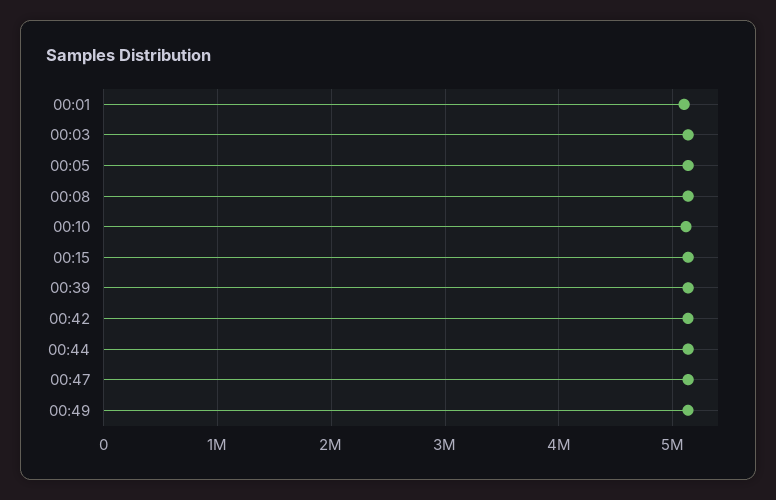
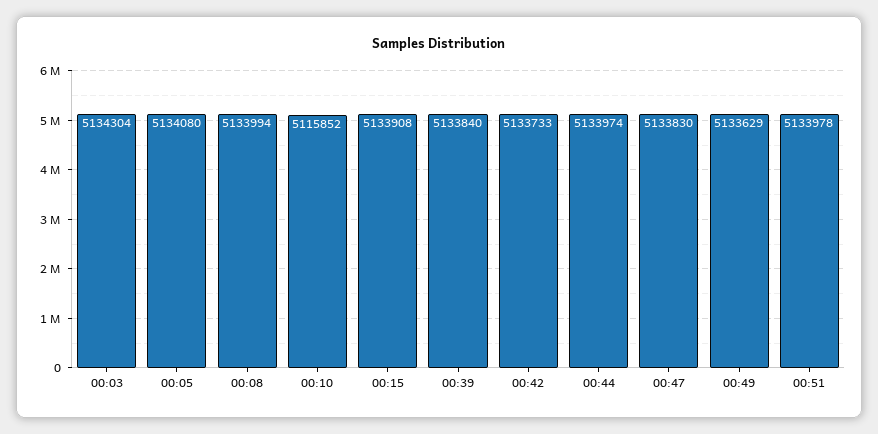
00:01: 5100000 -> none
00:51: none -> 5133978

